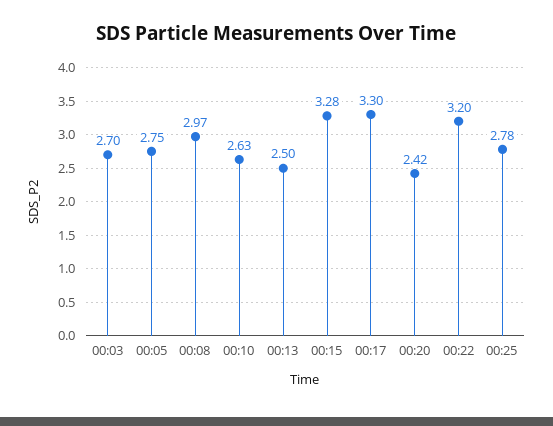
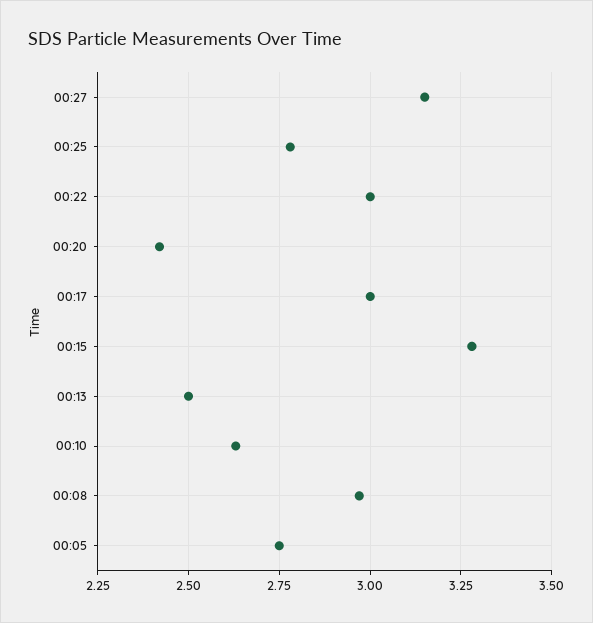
00:03: 2.7 -> none
00:17: 3.3 -> 3
00:22: 3.2 -> 3
00:27: none -> 3.15

